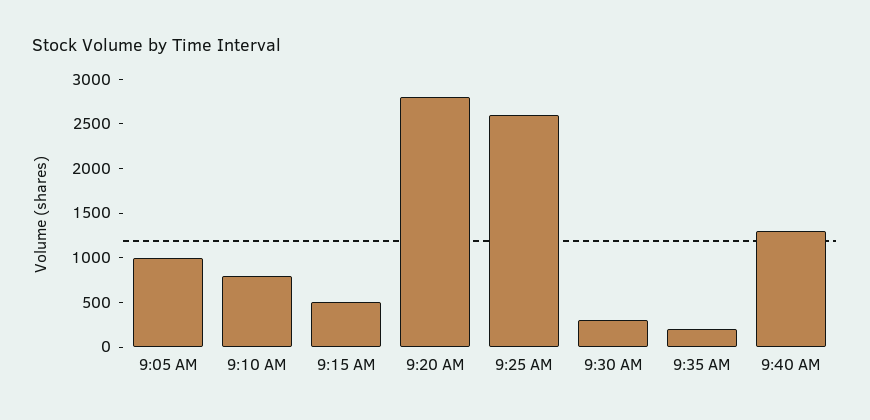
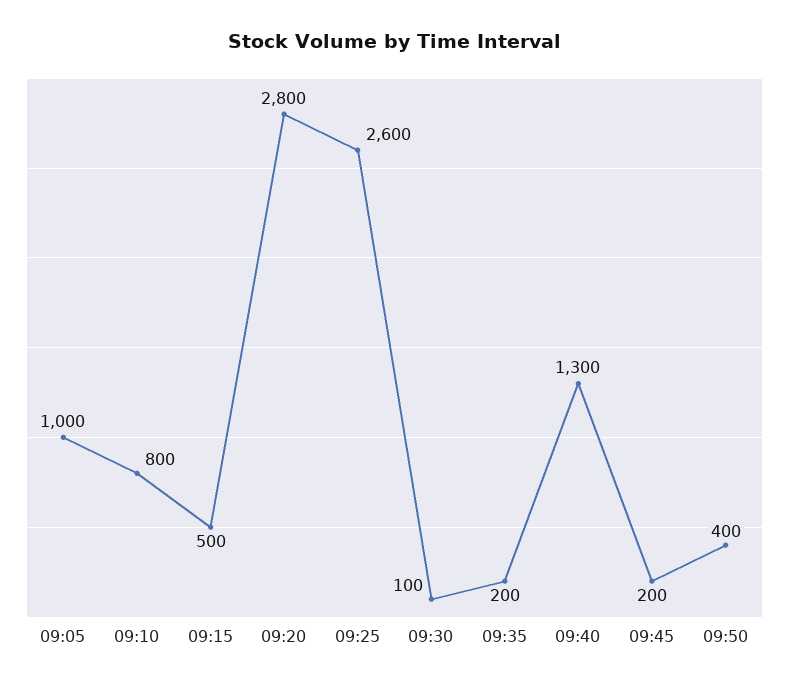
9:30 AM: 300 -> 100
09:45: none -> 200
09:50: none -> 400

